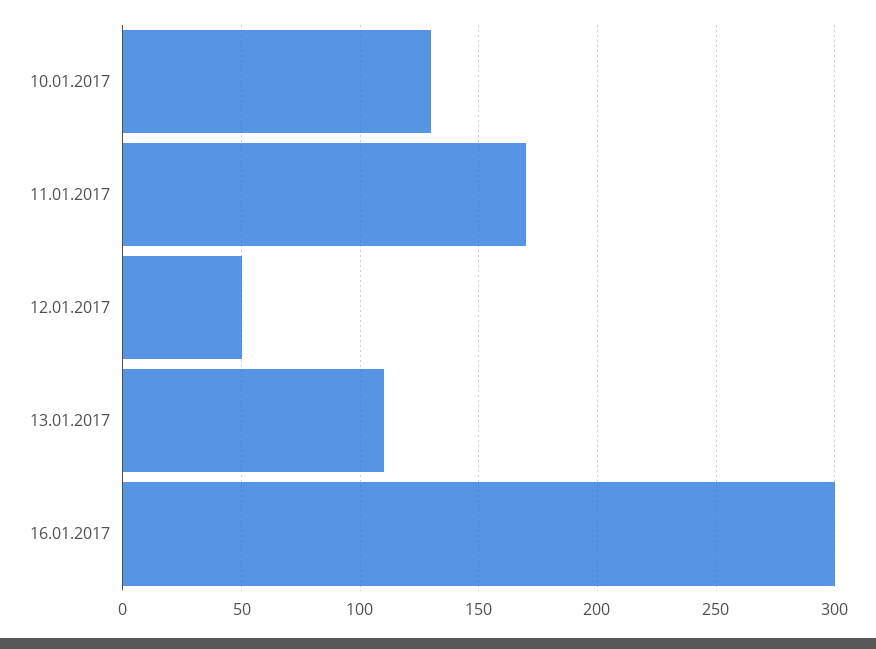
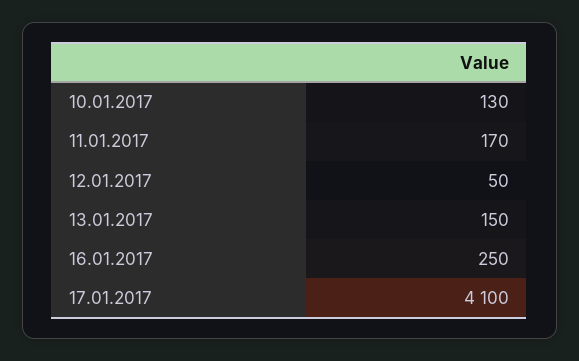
13.01.2017: 110 -> 150
16.01.2017: 300 -> 250
17.01.2017: none -> 4100

